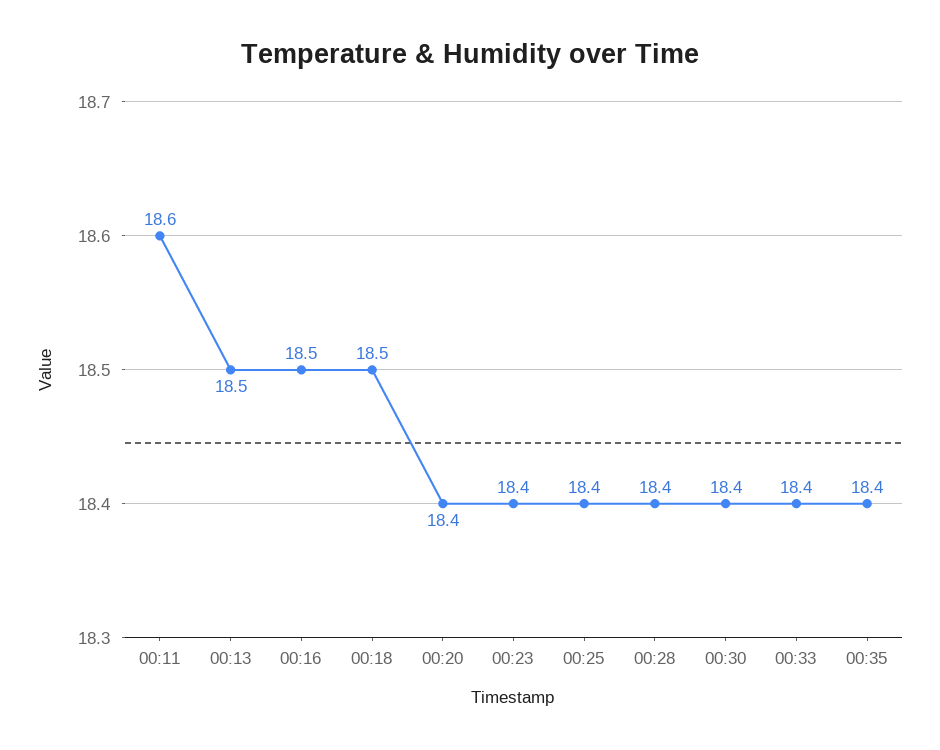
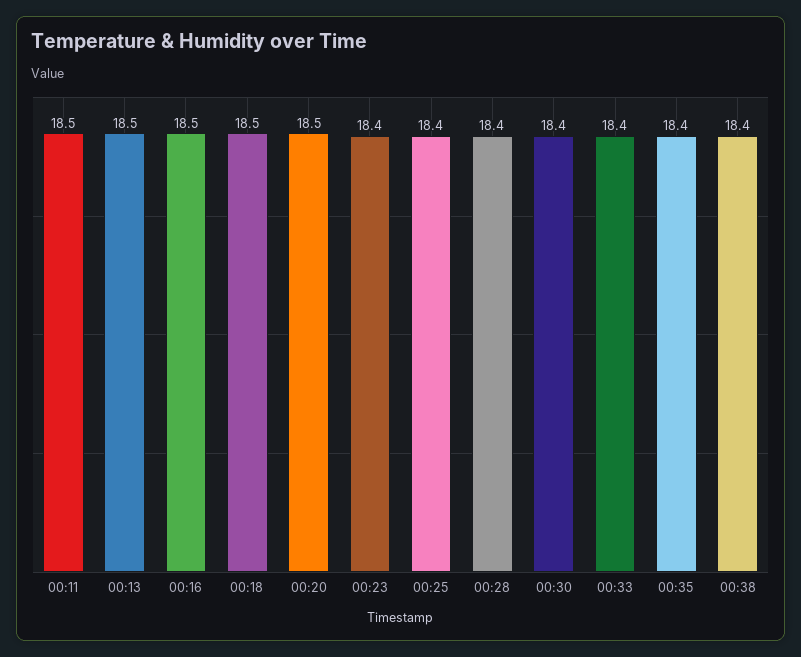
00:11: 18.6 -> 18.5
00:20: 18.4 -> 18.5
00:38: none -> 18.4

